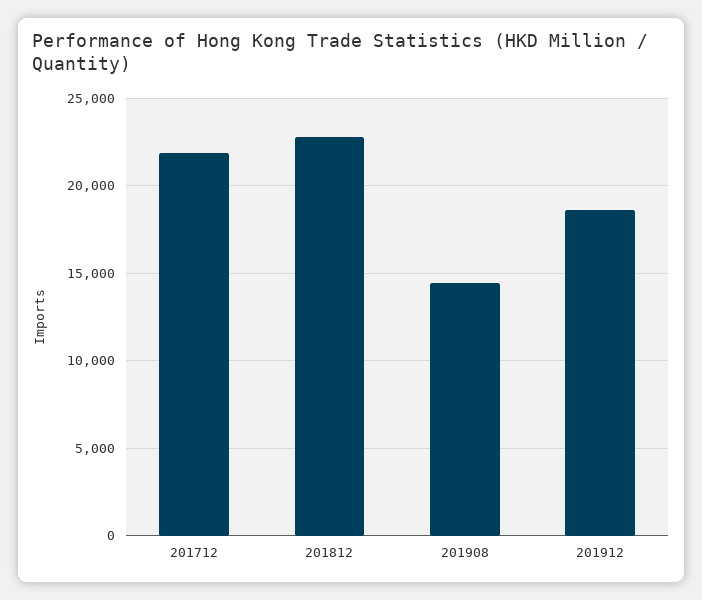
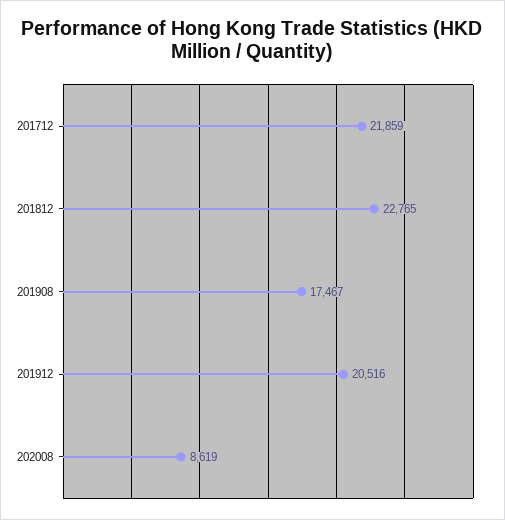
201908: 14500 -> 17467
201912: 18500 -> 20516
202008: none -> 8619

